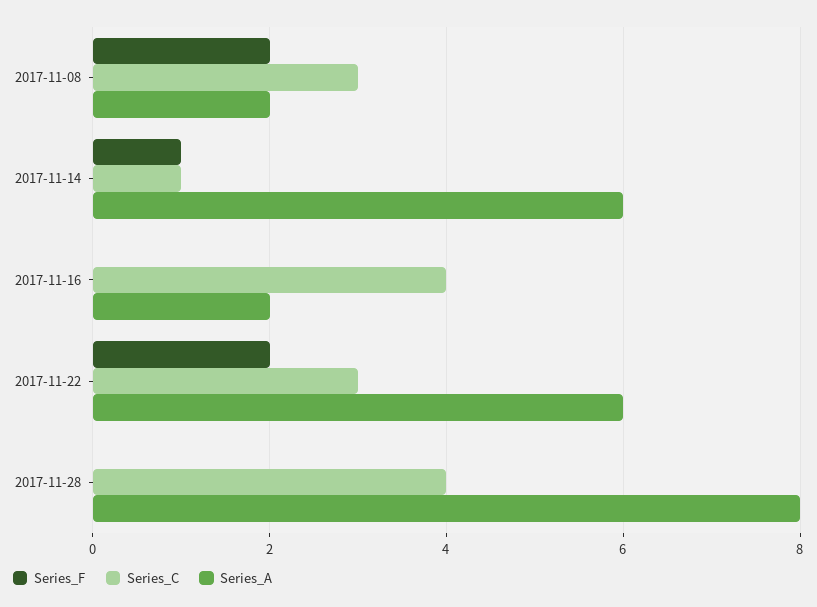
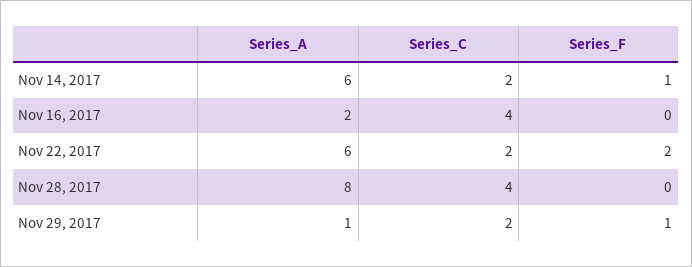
Series_F, 2017-11-08: 2 -> none
Series_C, 2017-11-08: 3 -> none
Series_A, 2017-11-08: 2 -> none
Series_C, 2017-11-14: 1 -> 2
Series_C, 2017-11-22: 3 -> 2
Series_A, Nov 29, 2017: none -> 1
Series_C, Nov 29, 2017: none -> 2
Series_F, Nov 29, 2017: none -> 1

